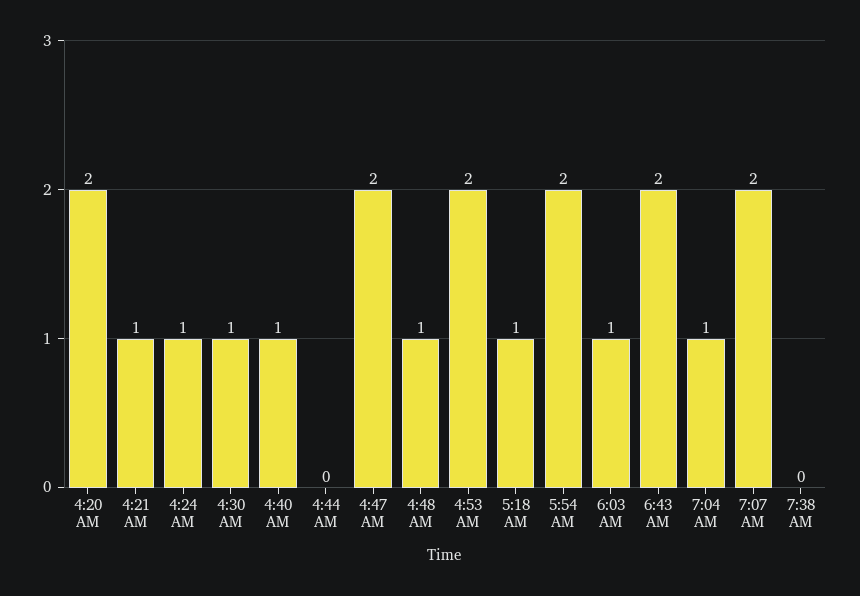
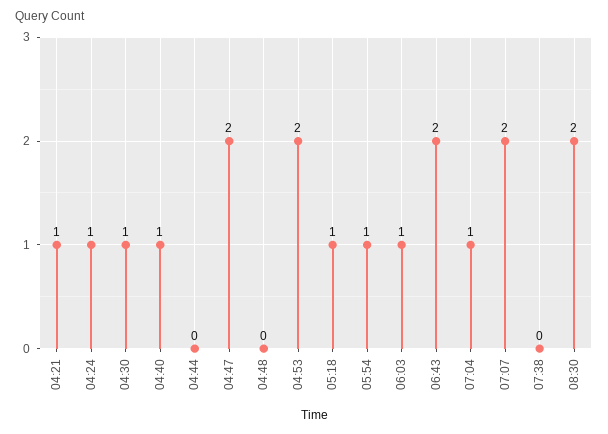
4:20 AM: 2 -> none
4:48 AM: 1 -> 0
5:54 AM: 2 -> 1
08:30: none -> 2

